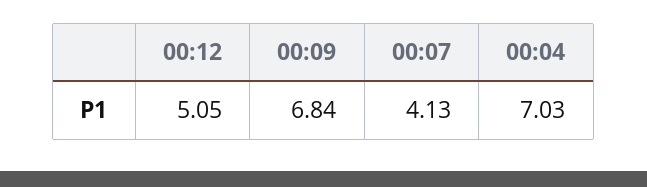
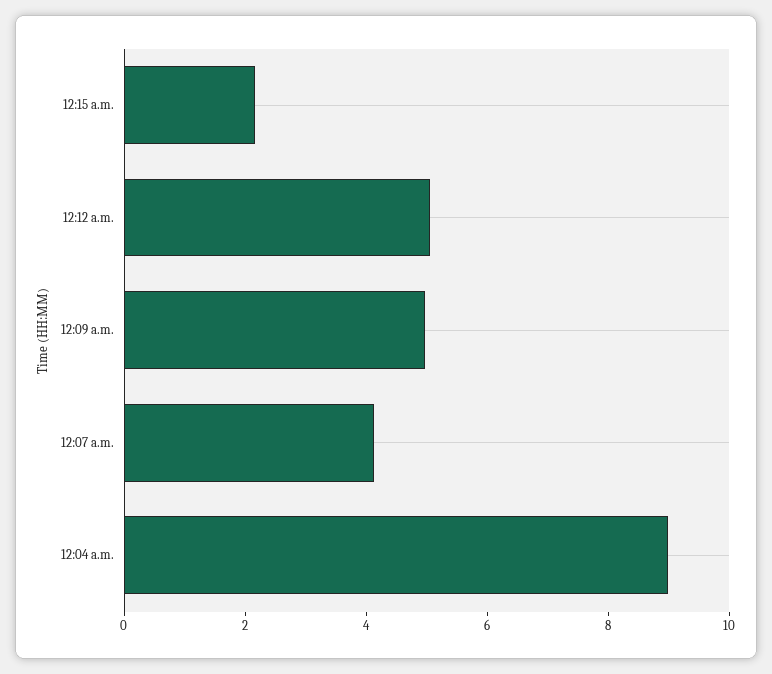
00:09: 6.84 -> 5
00:04: 7.03 -> 9
12:15 a.m.: none -> 2

